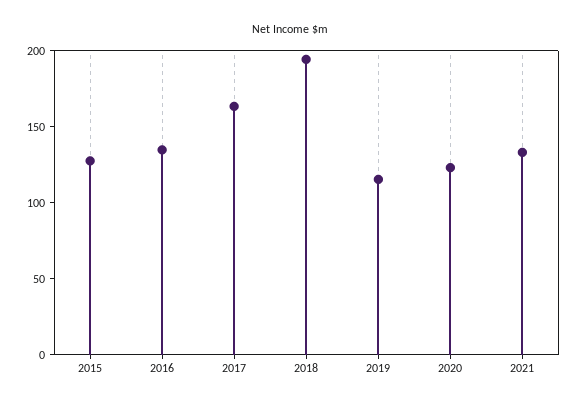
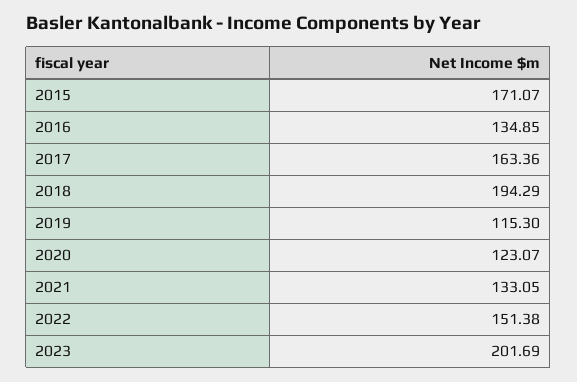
2015: 130 -> 171.07
2022: none -> 151.38
2023: none -> 201.69

